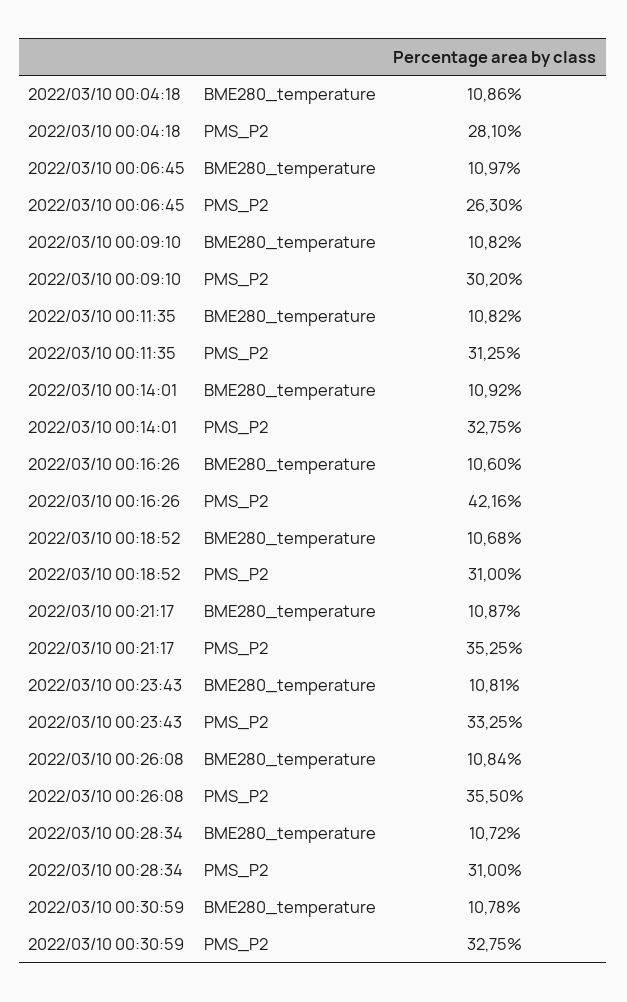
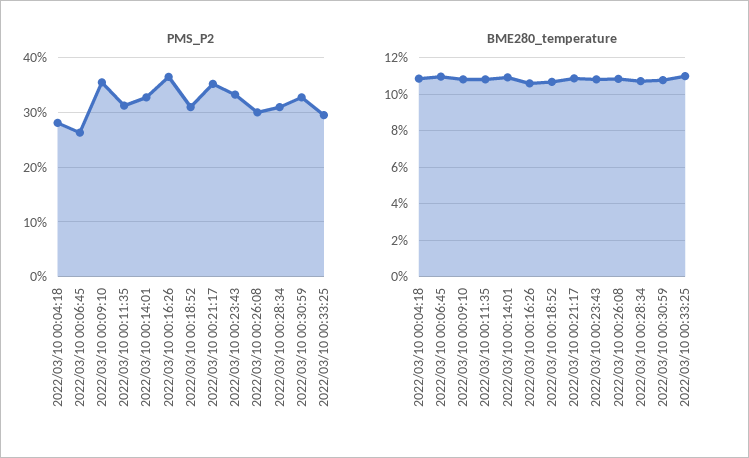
PMS_P2, 2022/03/10 00:09:10: 30.2 -> 36
PMS_P2, 2022/03/10 00:16:26: 42.16 -> 36
PMS_P2, 2022/03/10 00:26:08: 35.5 -> 30
PMS_P2, 2022/03/10 00:33:25: none -> 30
BME280_temperature, 2022/03/10 00:33:25: none -> 11

